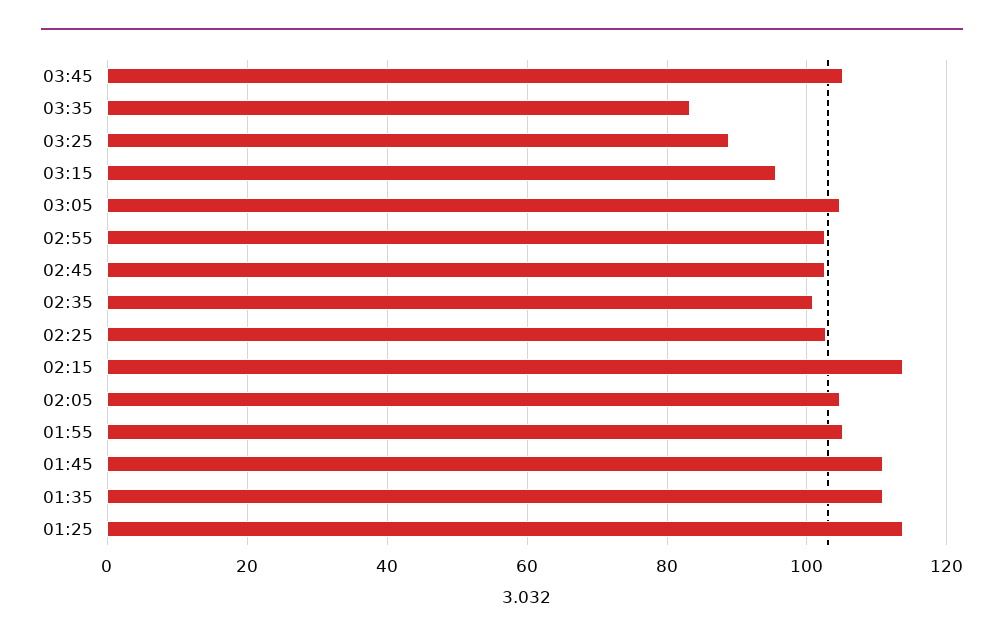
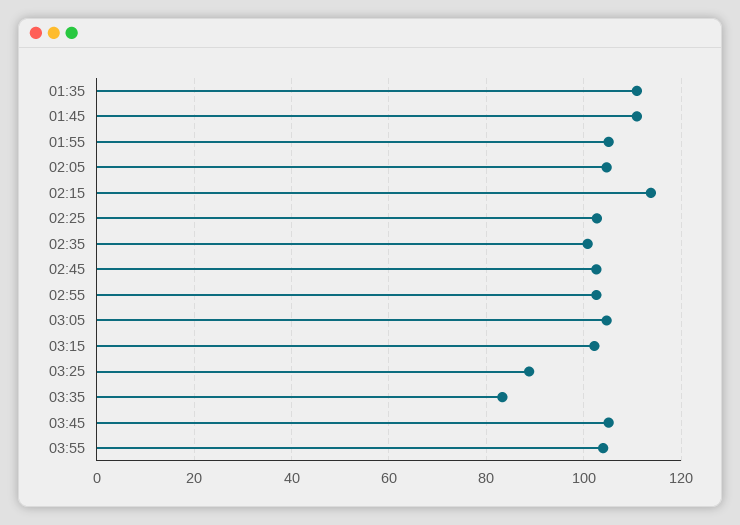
03:15: 96 -> 102
01:25: 114 -> none
03:55: none -> 104

